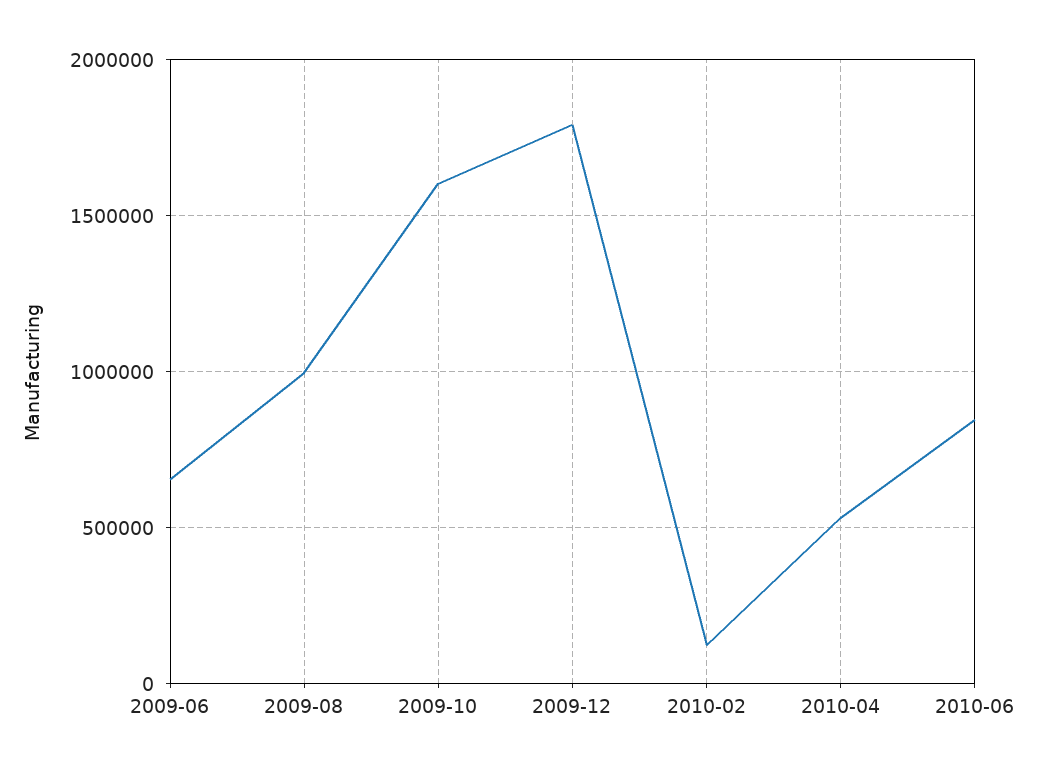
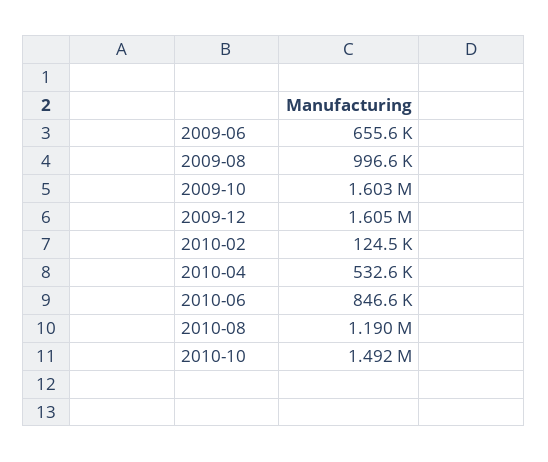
2009-12: 1800000 -> 1605000
2010-08: none -> 1190000
2010-10: none -> 1492000

